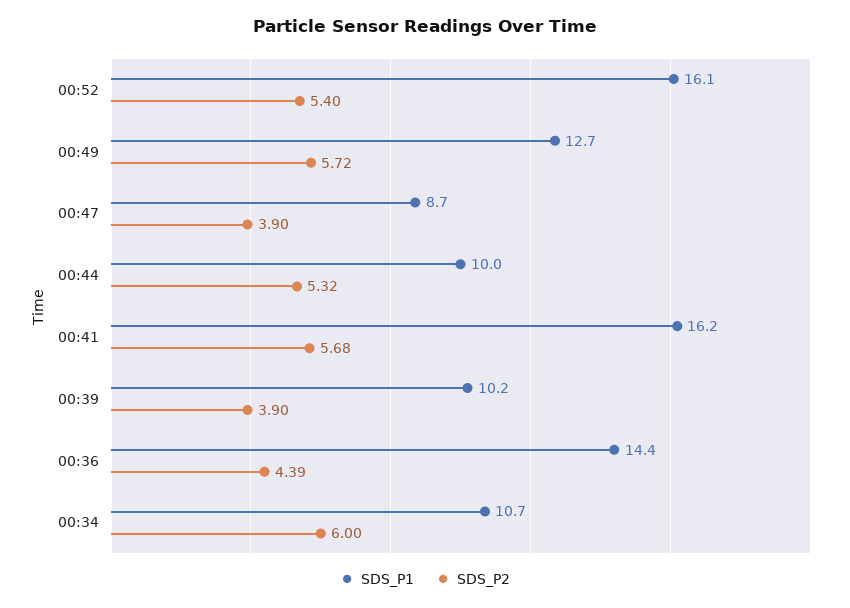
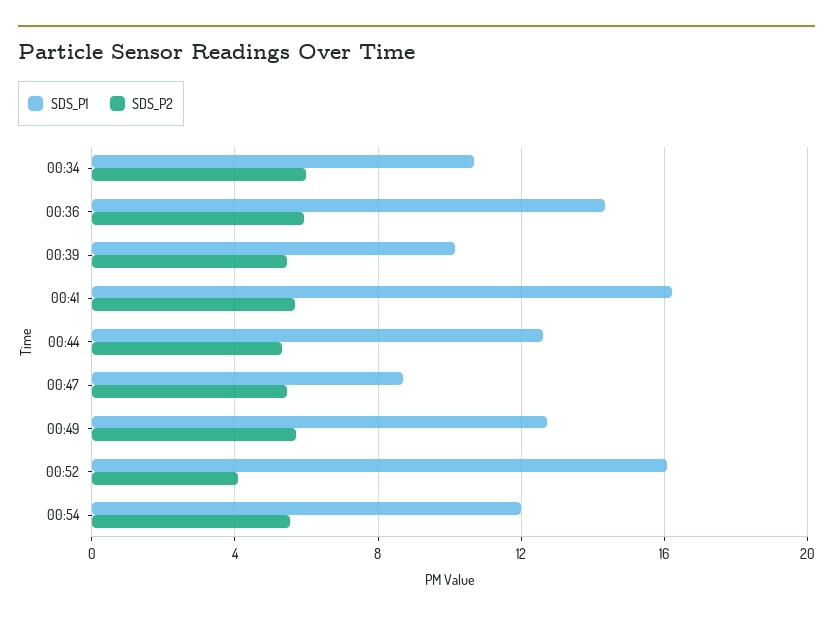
SDS_P2, 00:52: 5.4 -> 4
SDS_P2, 00:47: 3.9 -> 5.5
SDS_P1, 00:44: 10 -> 12.5
SDS_P2, 00:39: 3.9 -> 5.5
SDS_P2, 00:36: 4.39 -> 6
SDS_P1, 00:54: none -> 12
SDS_P2, 00:54: none -> 5.5

